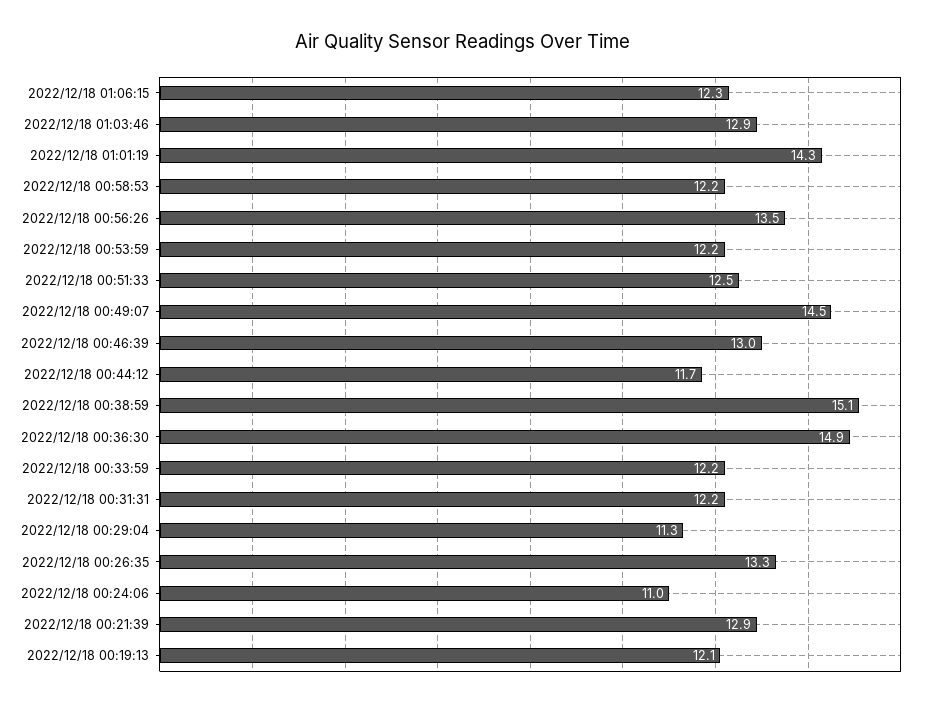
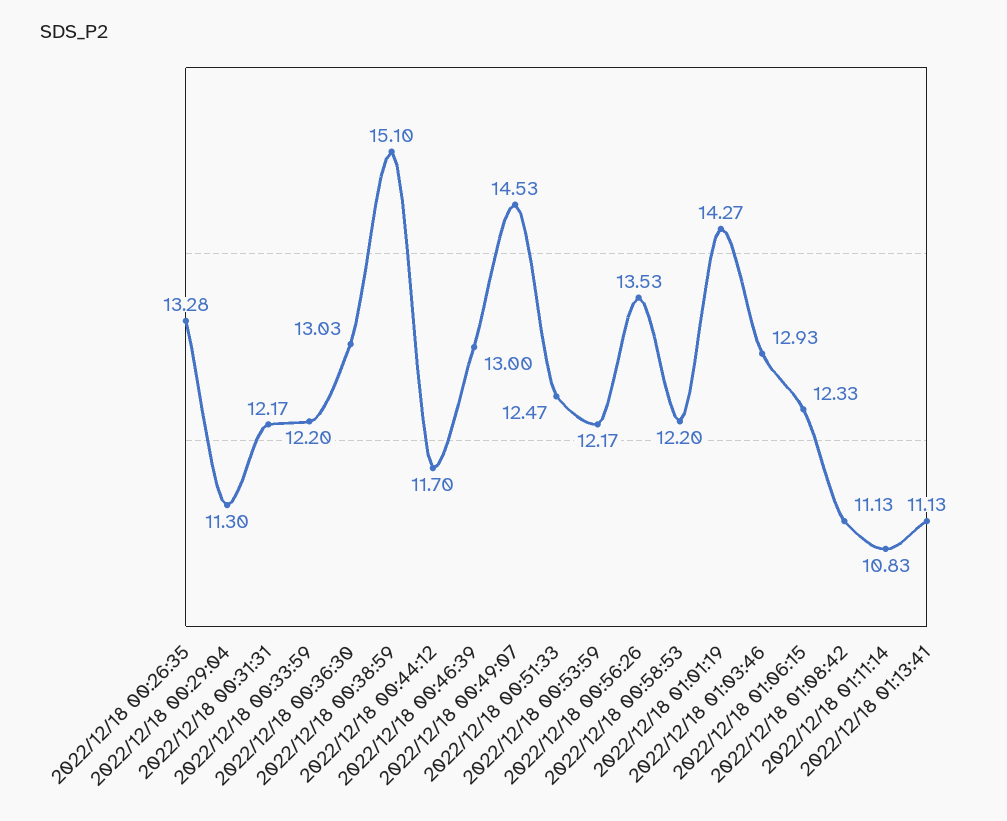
2022/12/18 00:36:30: 14.9 -> 13.03
2022/12/18 00:24:06: 11 -> none
2022/12/18 00:21:39: 12.9 -> none
2022/12/18 00:19:13: 12.1 -> none
2022/12/18 01:08:42: none -> 11.13
2022/12/18 01:11:14: none -> 10.83
2022/12/18 01:13:41: none -> 11.13

